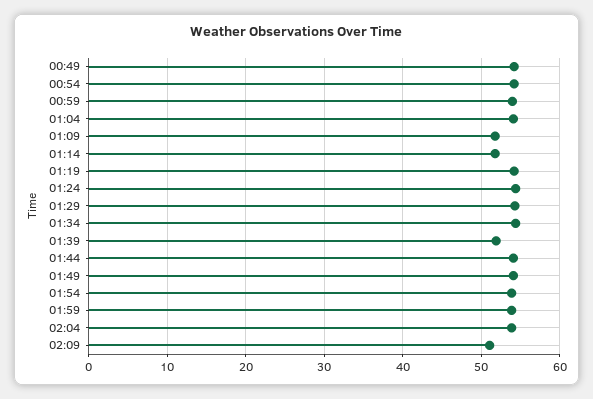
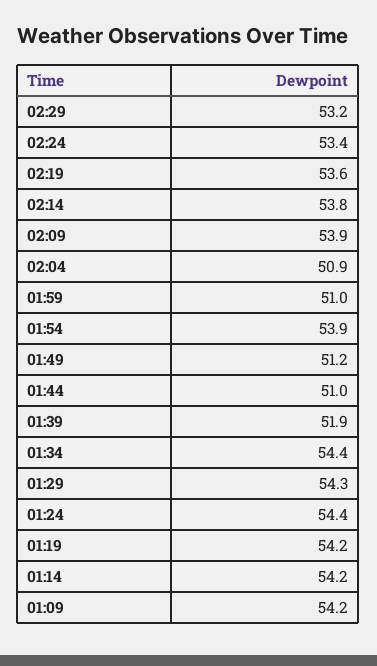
00:49: 54 -> none
00:54: 54 -> none
00:59: 54 -> none
01:04: 54 -> none
01:09: 52 -> 54.2
01:14: 52 -> 54.2
01:44: 54 -> 51
01:49: 54 -> 51.2
01:59: 54 -> 51
02:04: 54 -> 50.9
02:09: 51 -> 53.9
02:29: none -> 53.2
02:24: none -> 53.4
02:19: none -> 53.6
02:14: none -> 53.8

